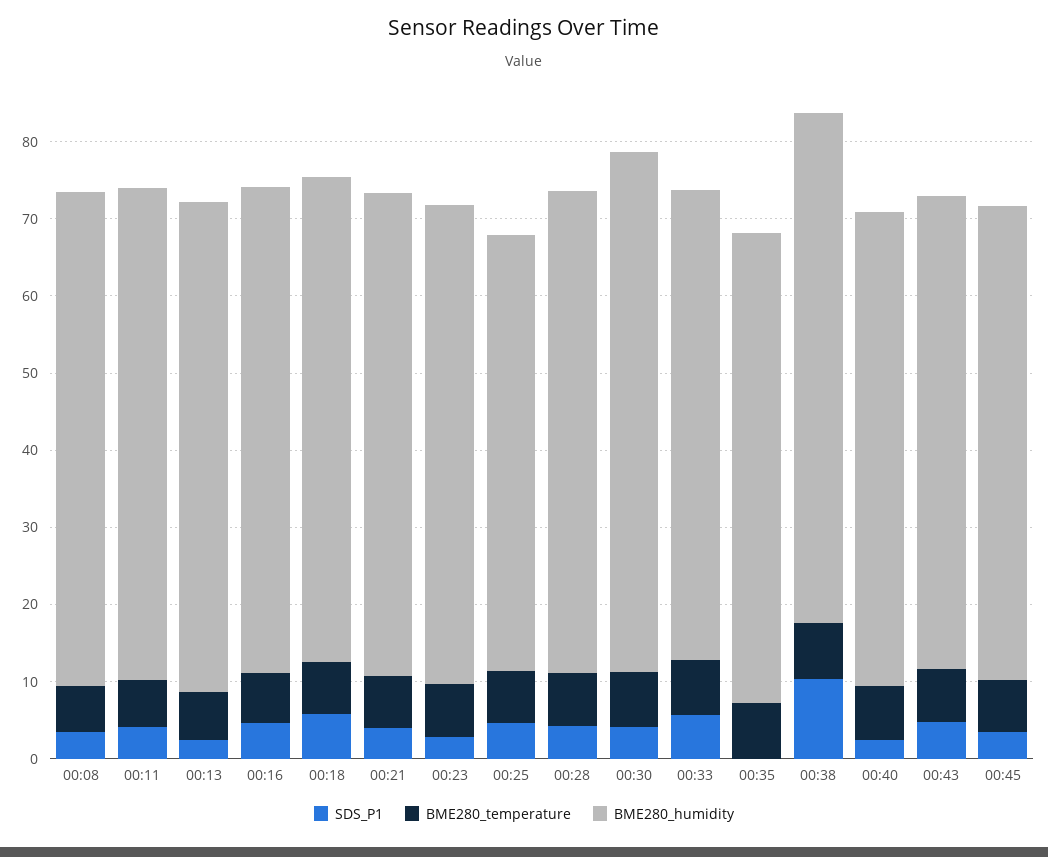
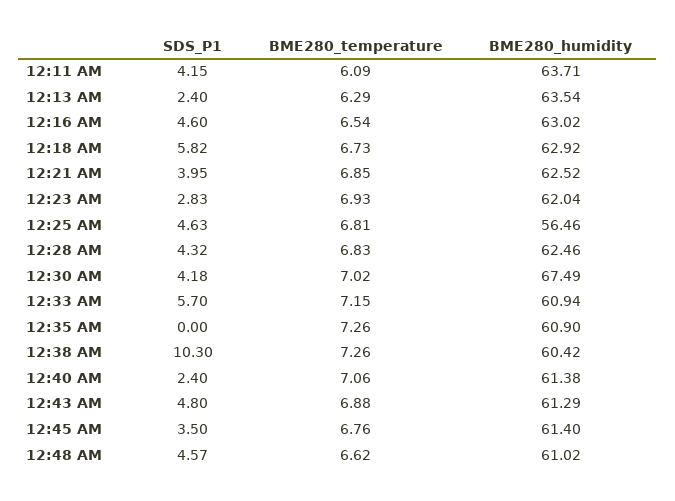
SDS_P1, 00:08: 4 -> none
BME280_temperature, 00:08: 6 -> none
BME280_humidity, 00:08: 64 -> none
BME280_humidity, 00:38: 66 -> 60.42
SDS_P1, 12:48 AM: none -> 4.57
BME280_temperature, 12:48 AM: none -> 6.62
BME280_humidity, 12:48 AM: none -> 61.02

